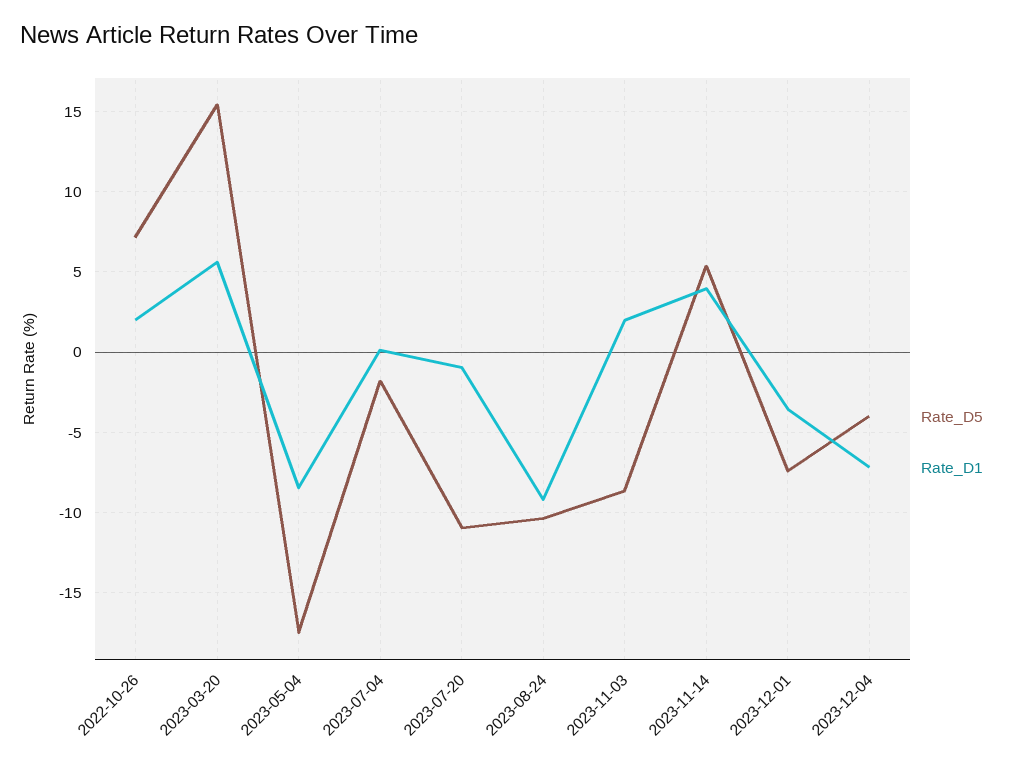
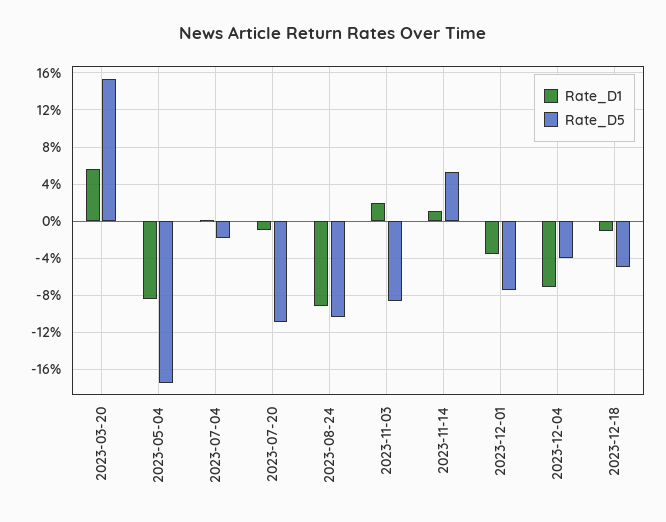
Rate_D5, 2022-10-26: 7 -> none
Rate_D1, 2022-10-26: 2 -> none
Rate_D1, 2023-11-14: 4 -> 1
Rate_D1, 2023-12-18: none -> -1
Rate_D5, 2023-12-18: none -> -5

